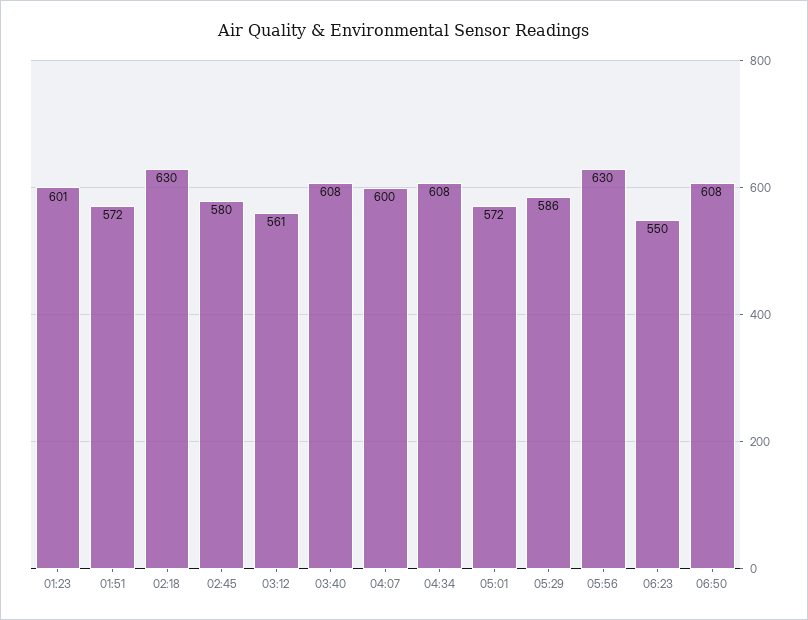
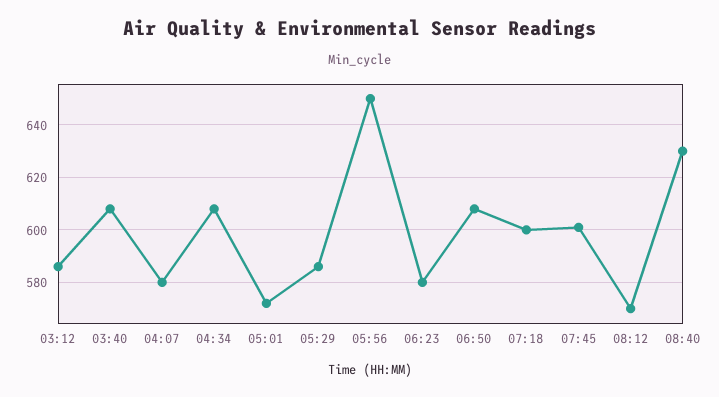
01:23: 601 -> none
01:51: 572 -> none
02:18: 630 -> none
02:45: 580 -> none
03:12: 561 -> 585
04:07: 600 -> 580
05:56: 630 -> 650
06:23: 550 -> 580
07:18: none -> 600
07:45: none -> 600
08:12: none -> 570
08:40: none -> 630

